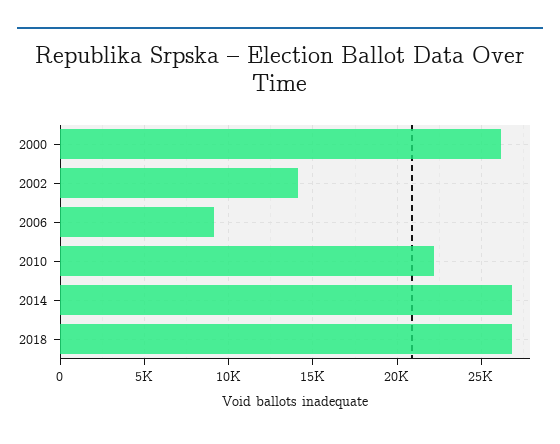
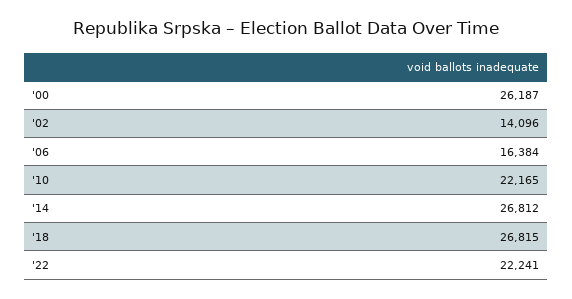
2006: 9000 -> 16384
'22: none -> 22241

